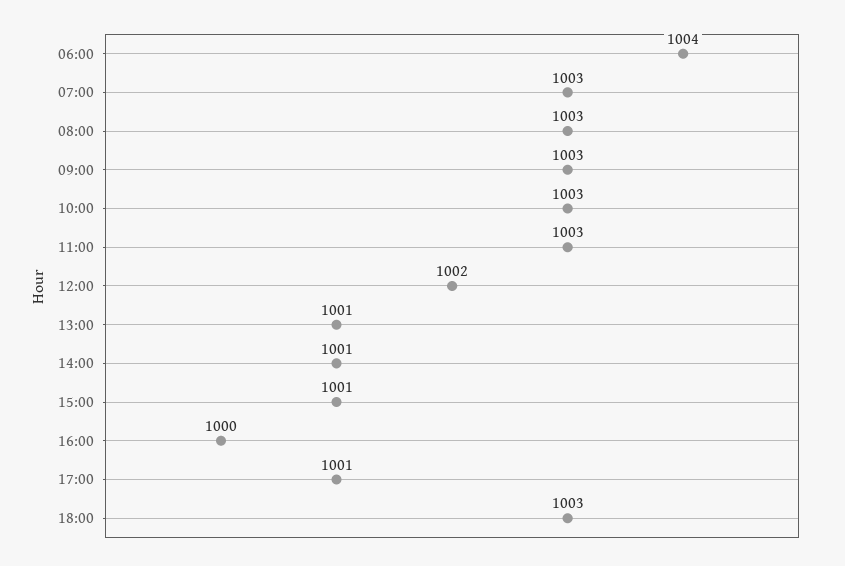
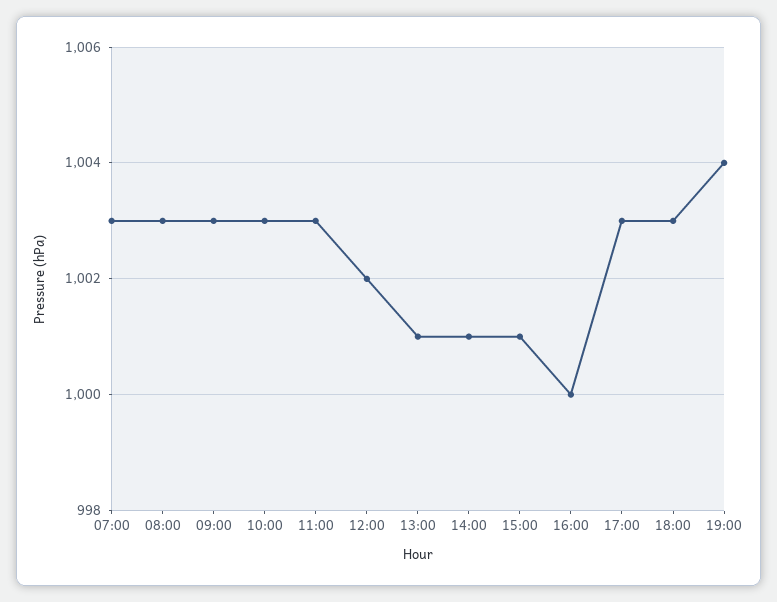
06:00: 1004 -> none
17:00: 1001 -> 1003
19:00: none -> 1004

